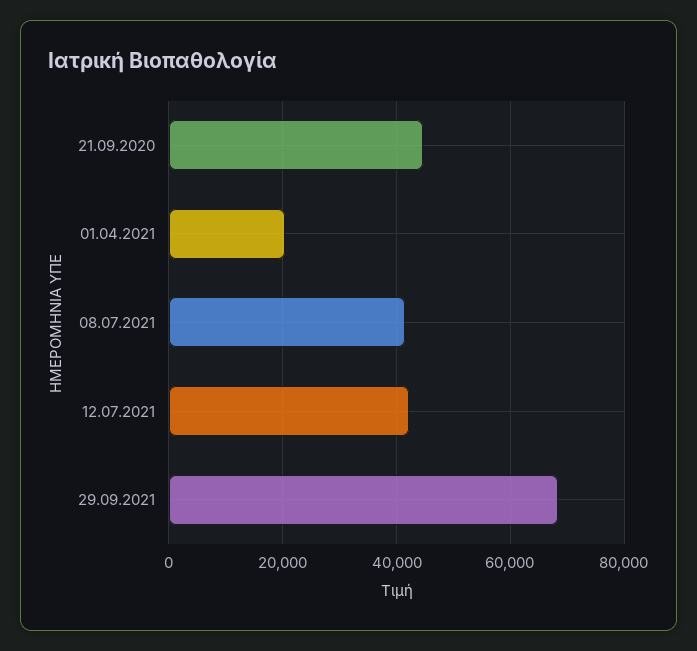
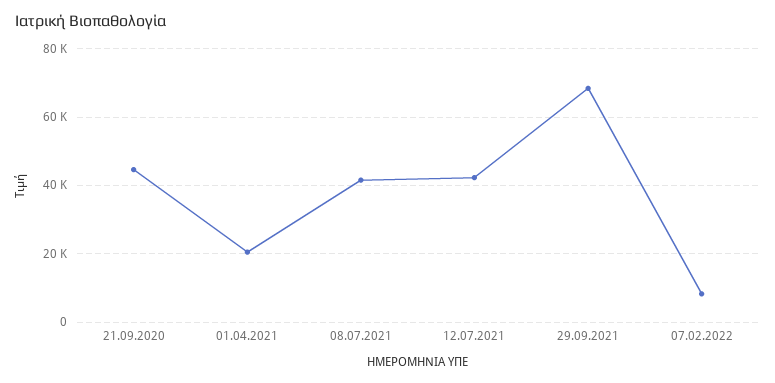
07.02.2022: none -> 8000

